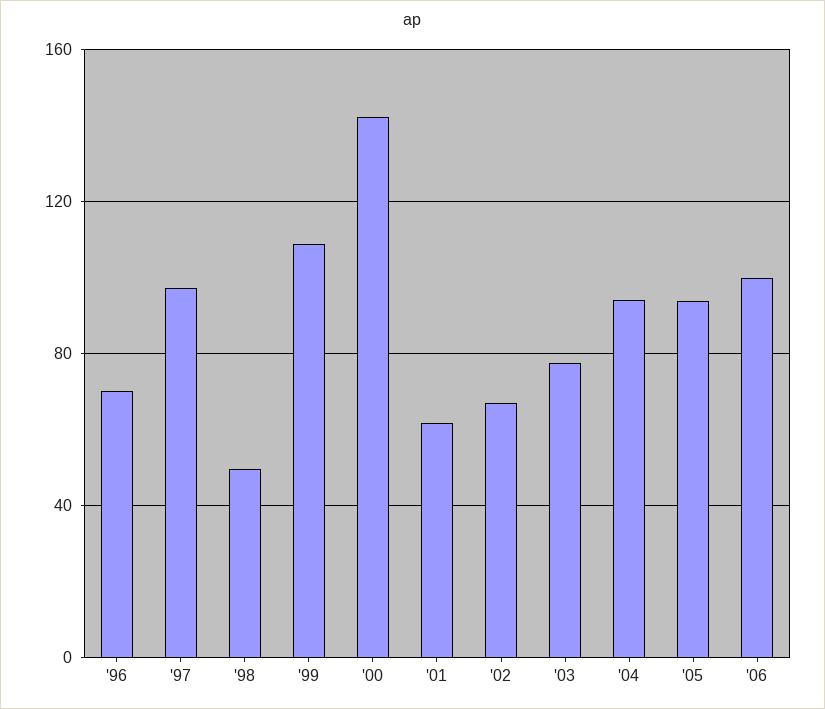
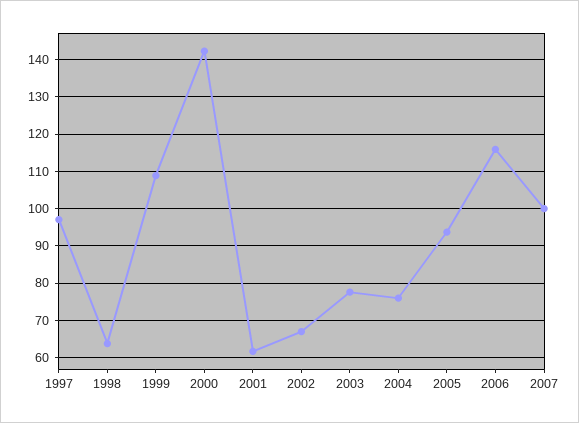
'96: 70 -> none
'98: 50 -> 64
'04: 95 -> 76
'06: 100 -> 116
2007: none -> 100

